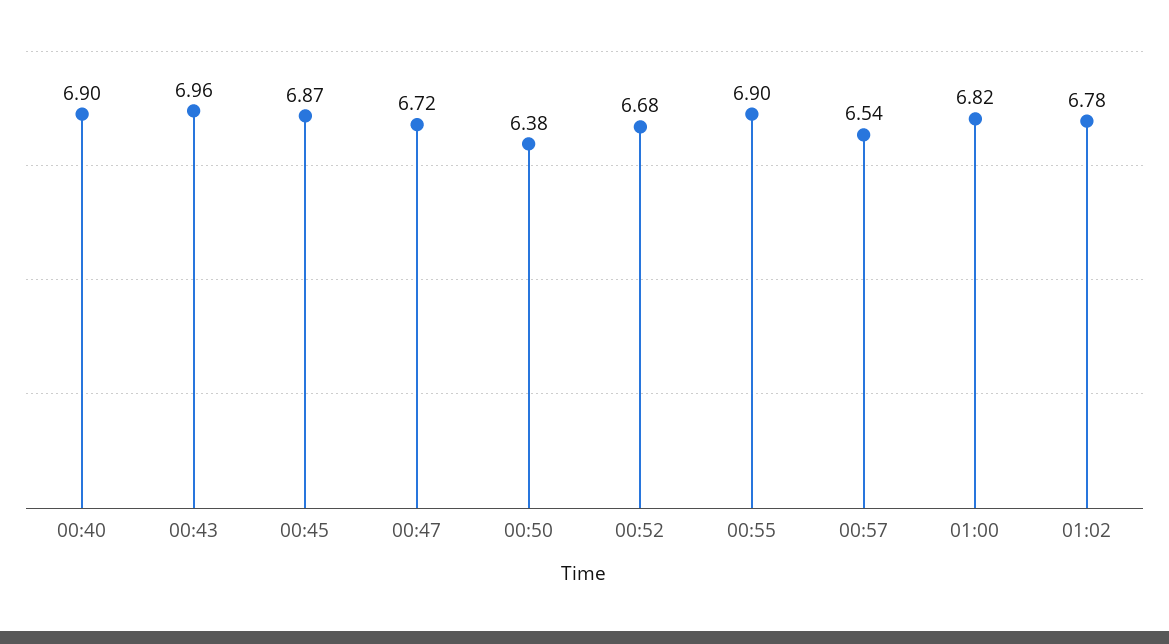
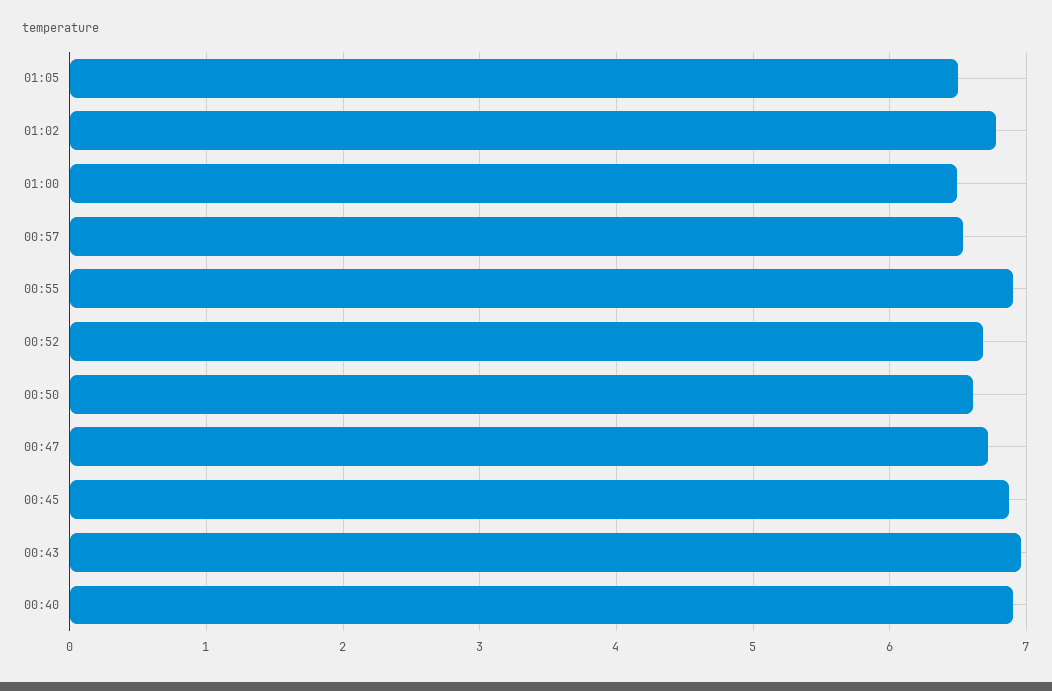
00:50: 6.38 -> 6.6
01:00: 6.82 -> 6.5
01:05: none -> 6.5

